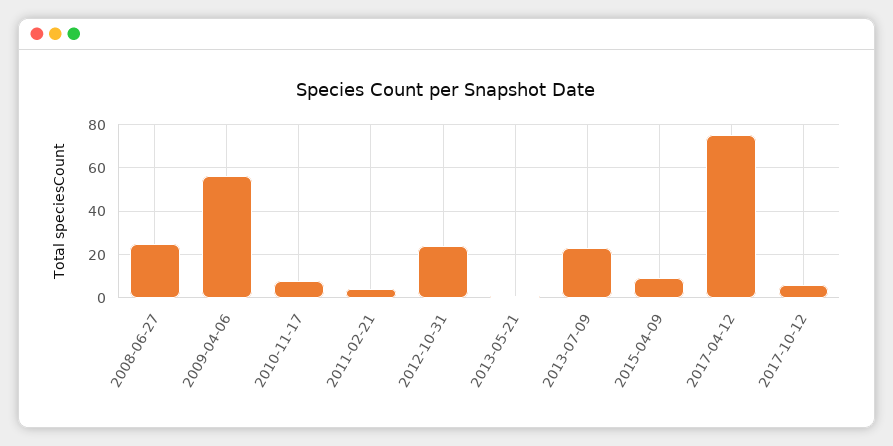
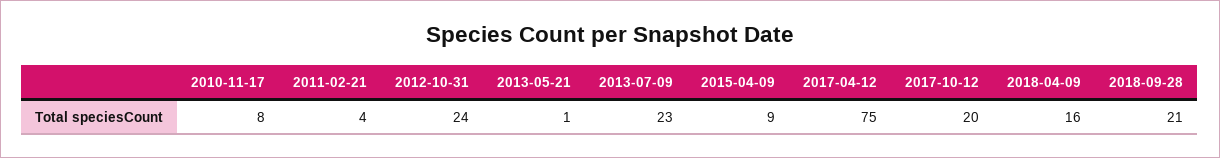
2008-06-27: 25 -> none
2009-04-06: 55 -> none
2017-10-12: 5 -> 20
2018-04-09: none -> 16
2018-09-28: none -> 21

